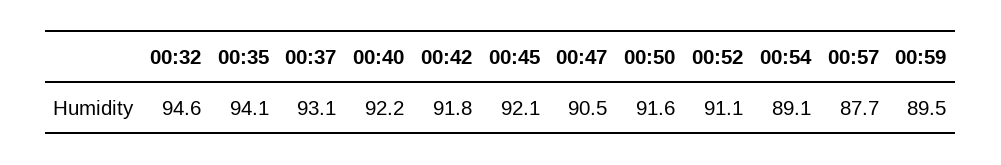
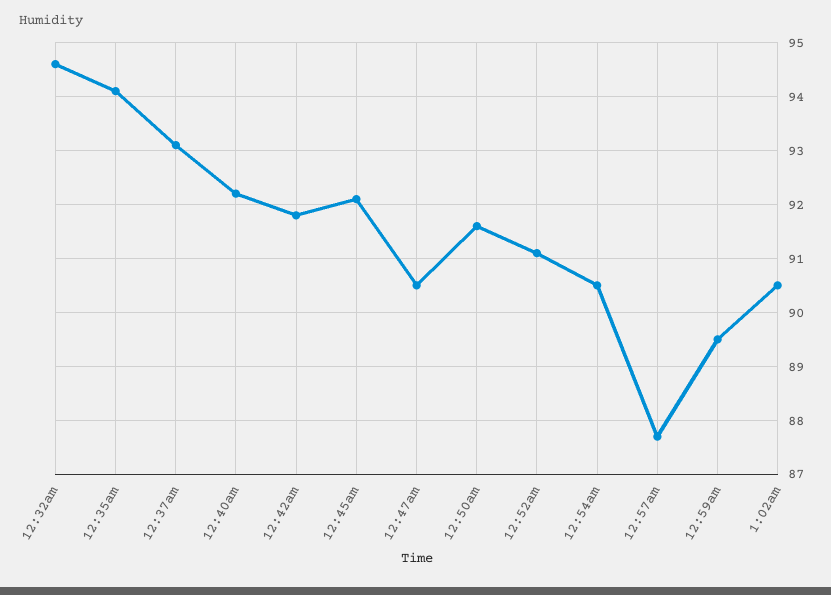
00:54: 89.1 -> 90.5
1:02am: none -> 90.5

